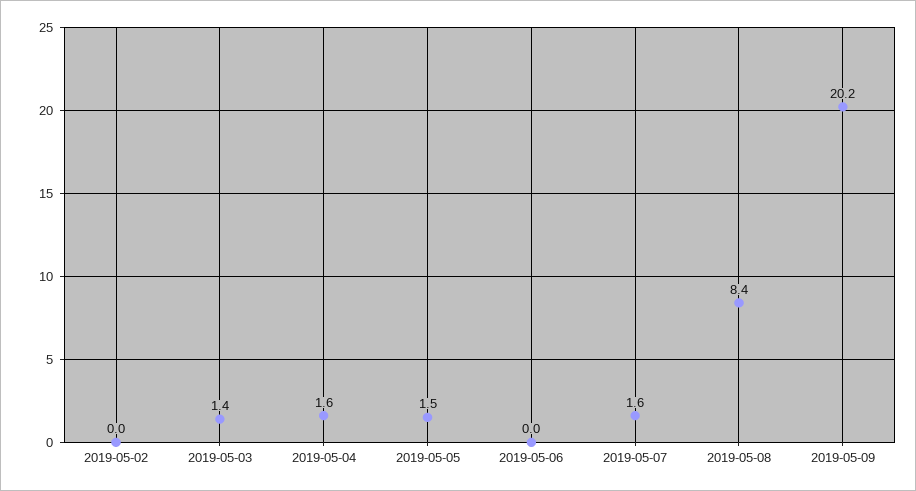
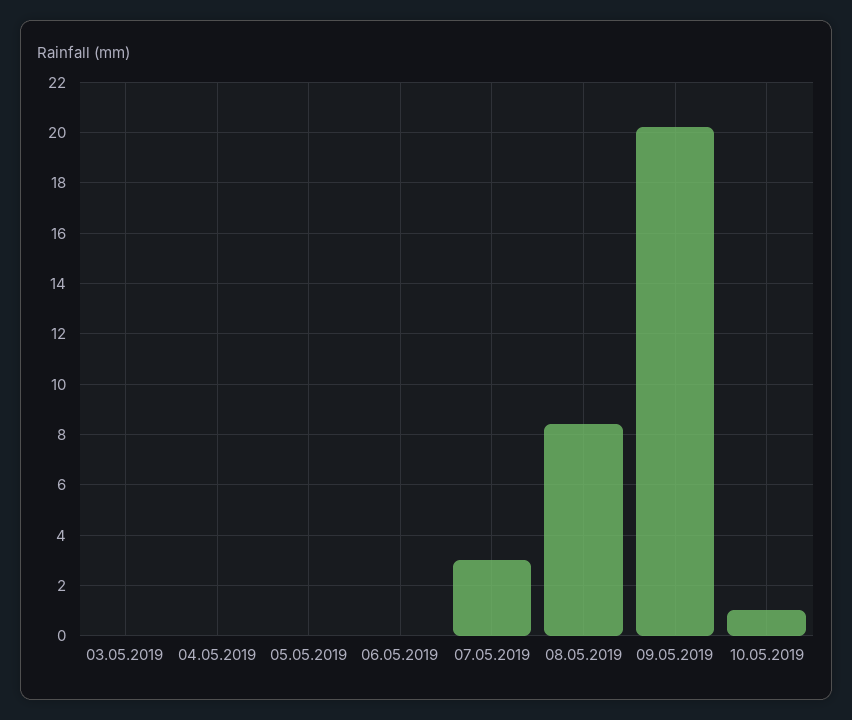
2019-05-02: 0 -> none
2019-05-03: 1.4 -> 0
2019-05-04: 1.6 -> 0
2019-05-05: 1.5 -> 0
2019-05-07: 1.6 -> 3
10.05.2019: none -> 1

